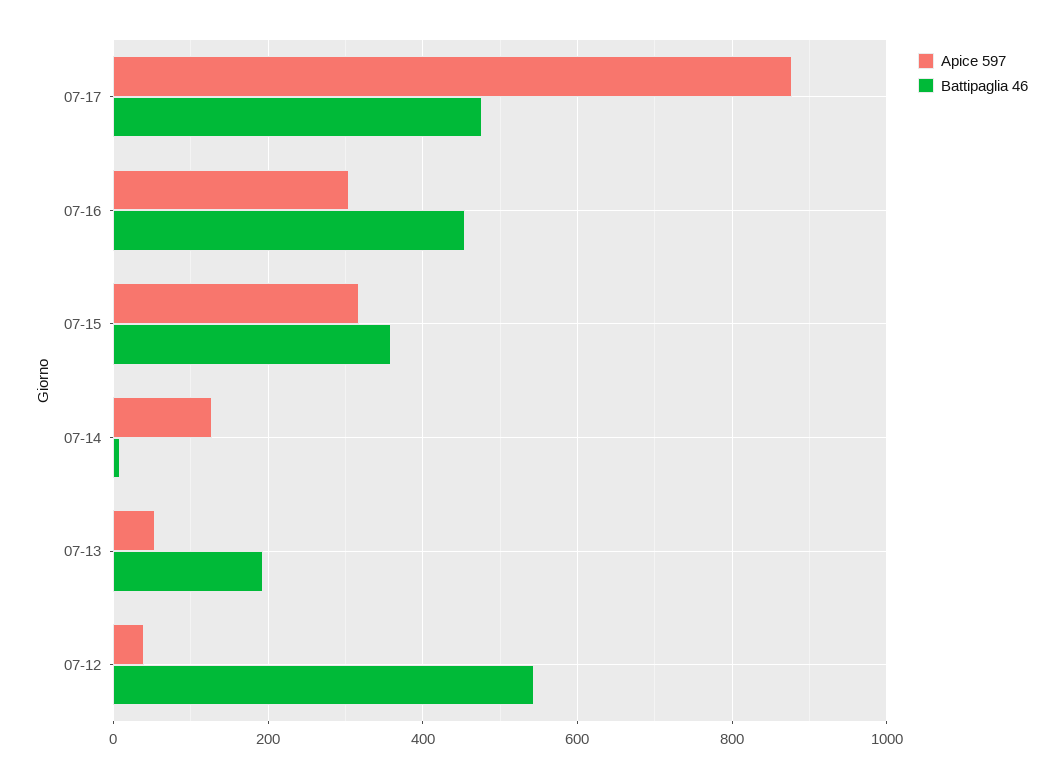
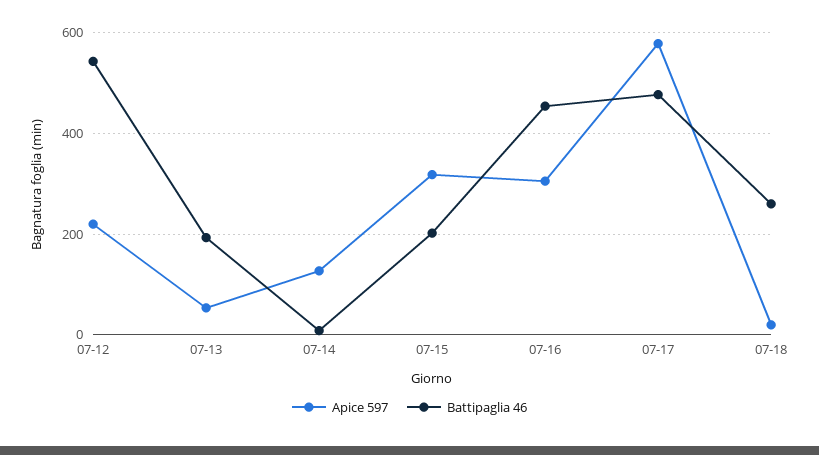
Apice 597, 07-17: 880 -> 580
Battipaglia 46, 07-15: 360 -> 200
Apice 597, 07-12: 40 -> 220
Apice 597, 07-18: none -> 20
Battipaglia 46, 07-18: none -> 260

